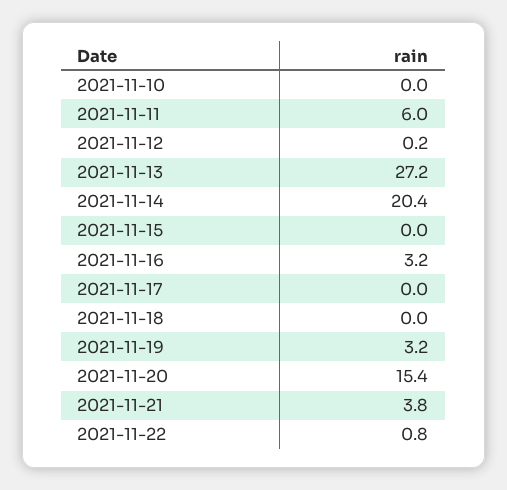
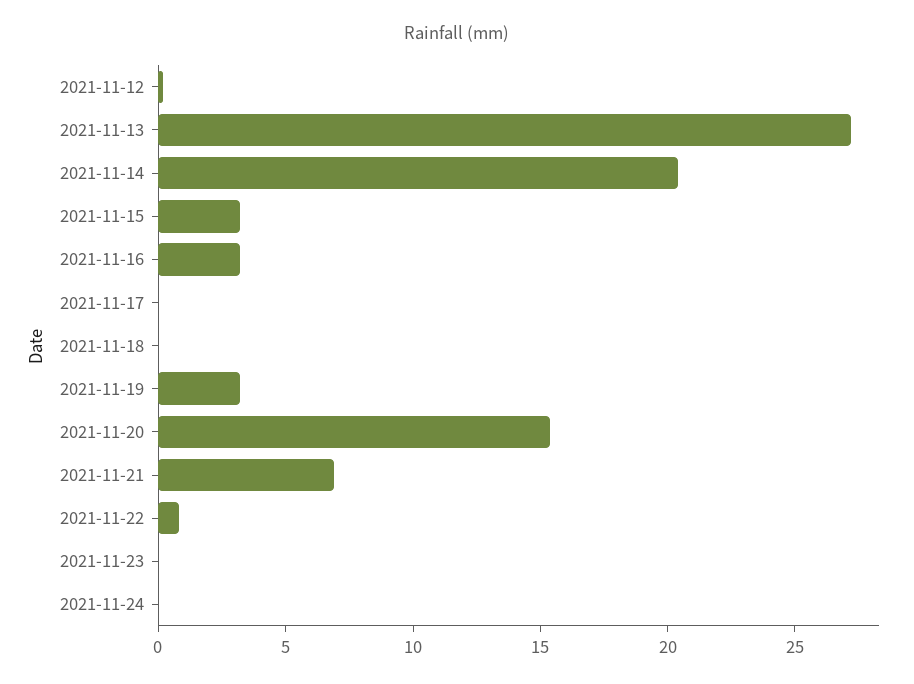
2021-11-10: 0 -> none
2021-11-11: 6 -> none
2021-11-15: 0 -> 3
2021-11-21: 3.8 -> 7
2021-11-23: none -> 0
2021-11-24: none -> 0

